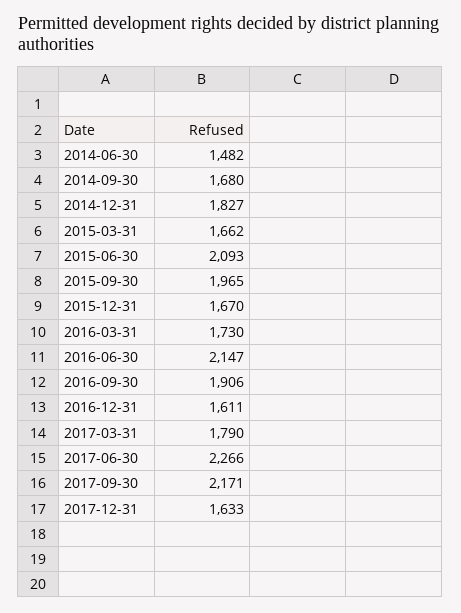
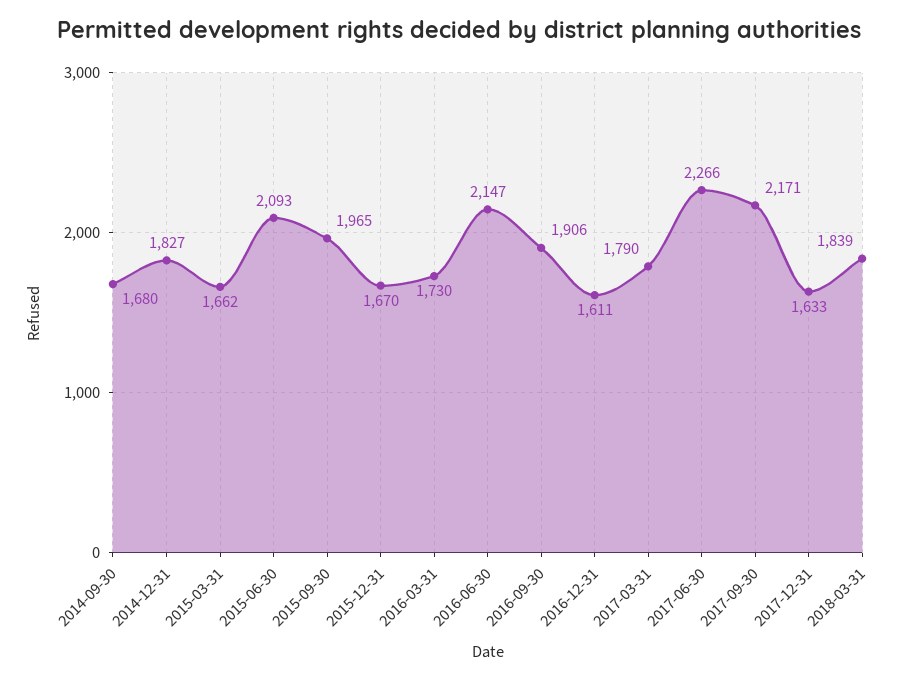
2014-06-30: 1482 -> none
2018-03-31: none -> 1839

